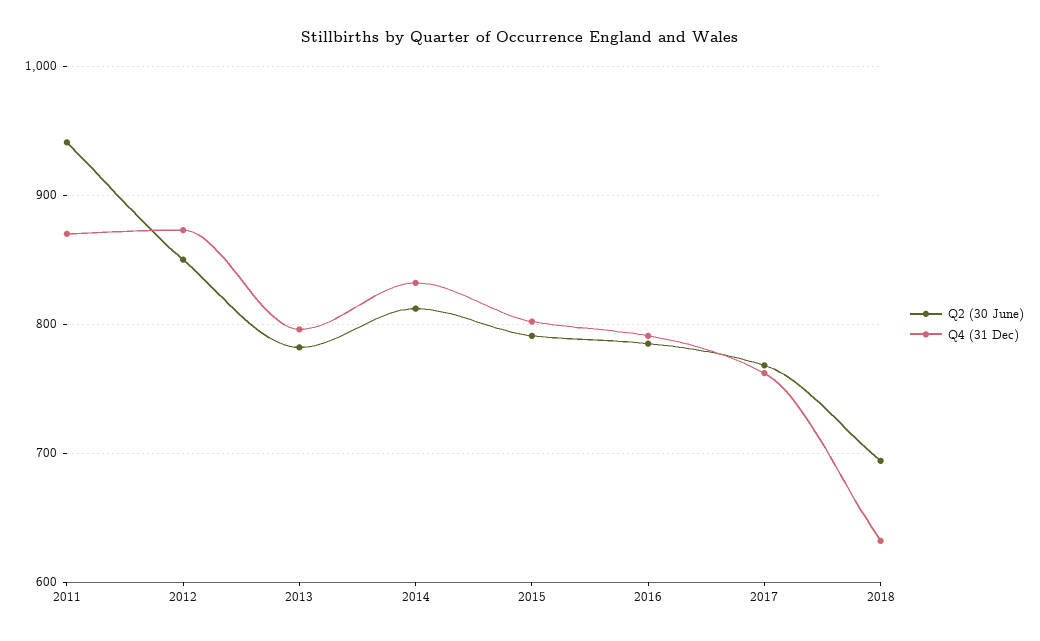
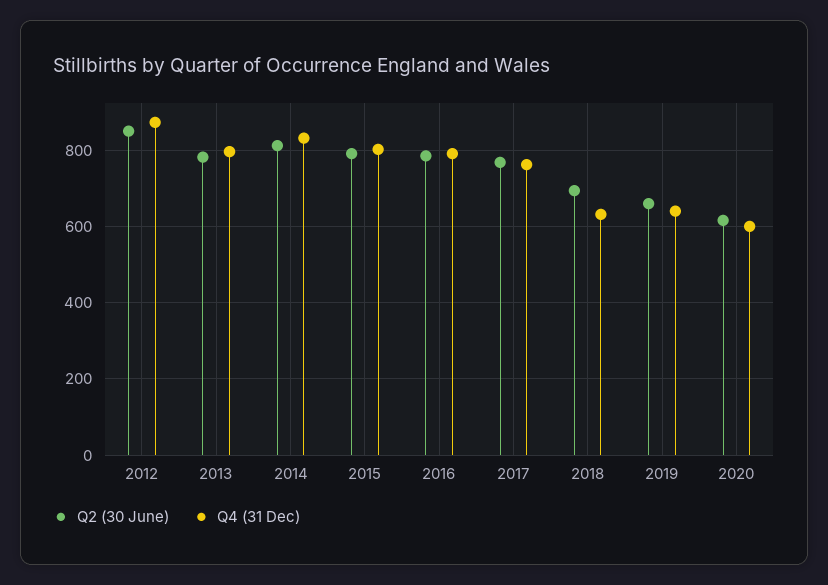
Q2 (30 June), 2011: 940 -> none
Q4 (31 Dec), 2011: 870 -> none
Q2 (30 June), 2019: none -> 660
Q4 (31 Dec), 2019: none -> 640
Q2 (30 June), 2020: none -> 620
Q4 (31 Dec), 2020: none -> 600

